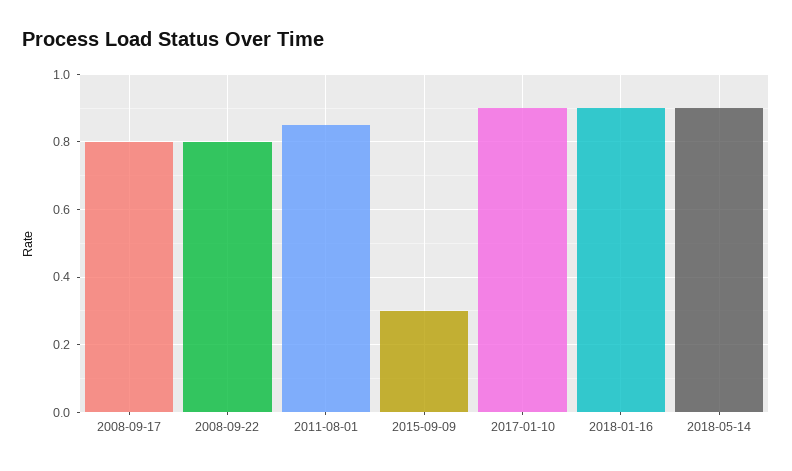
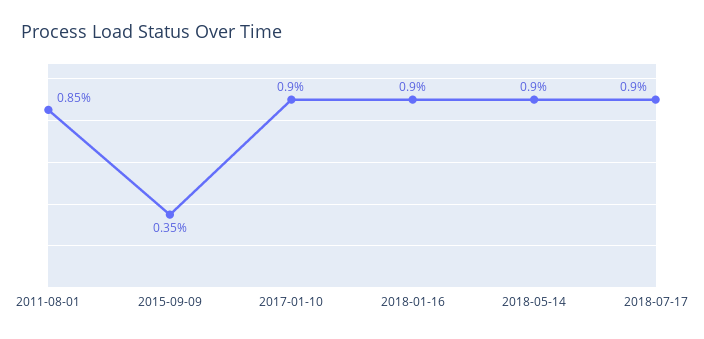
2008-09-17: 0.8 -> none
2008-09-22: 0.8 -> none
2015-09-09: 0.3 -> 0.35
2018-07-17: none -> 0.9

